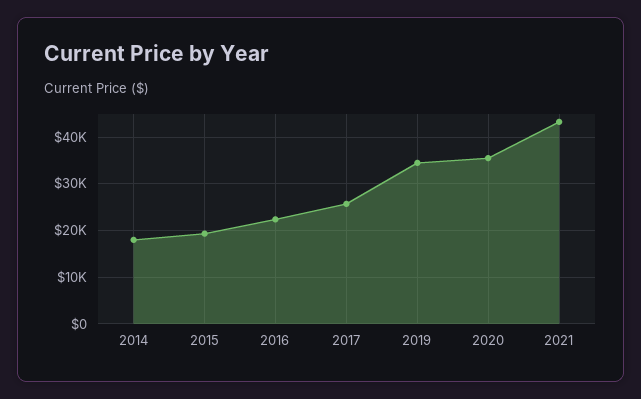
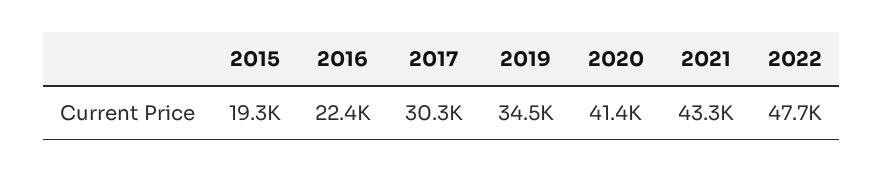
2014: 18000 -> none
2017: 26000 -> 30300
2020: 36000 -> 41400
2022: none -> 47700

